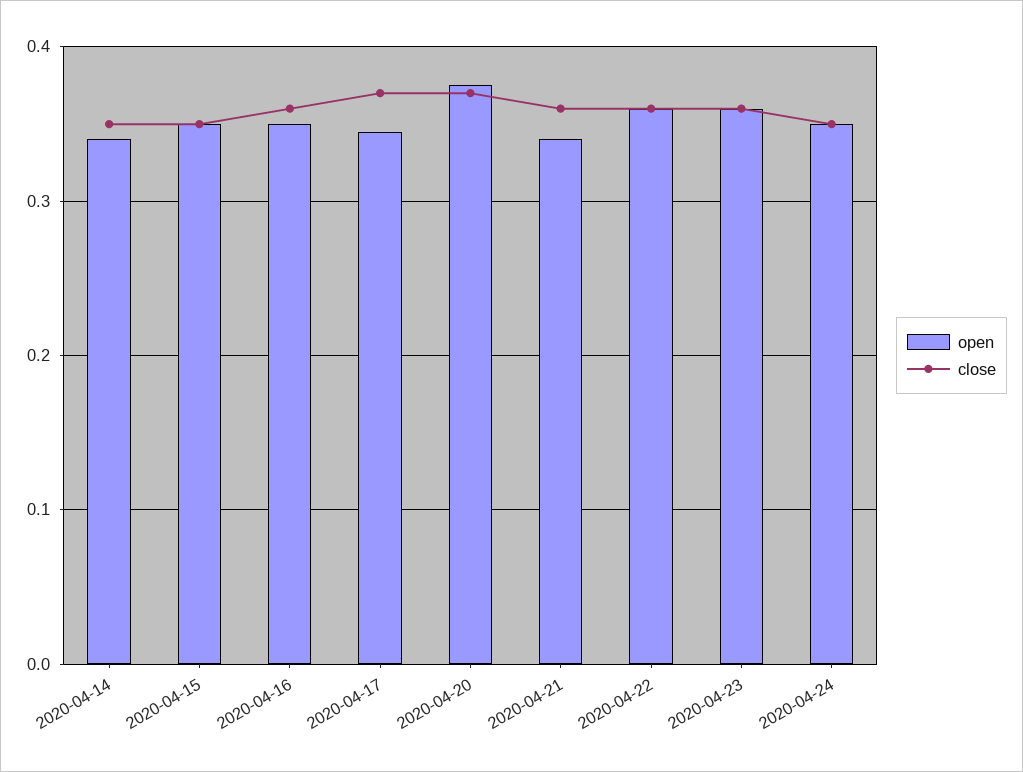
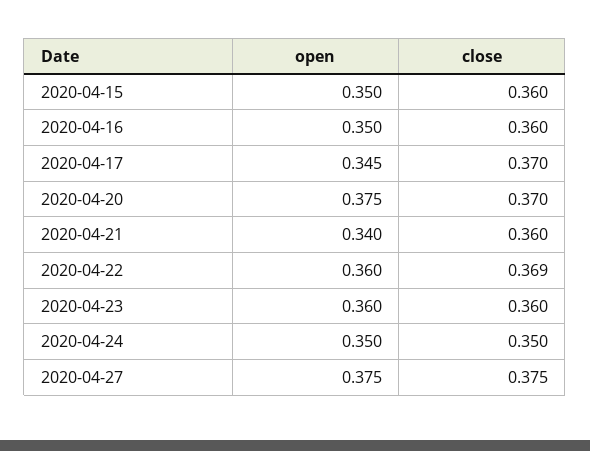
open, 2020-04-14: 0.34 -> none
close, 2020-04-14: 0.35 -> none
close, 2020-04-15: 0.35 -> 0.36
close, 2020-04-22: 0.36 -> 0.369
open, 2020-04-27: none -> 0.375
close, 2020-04-27: none -> 0.375

